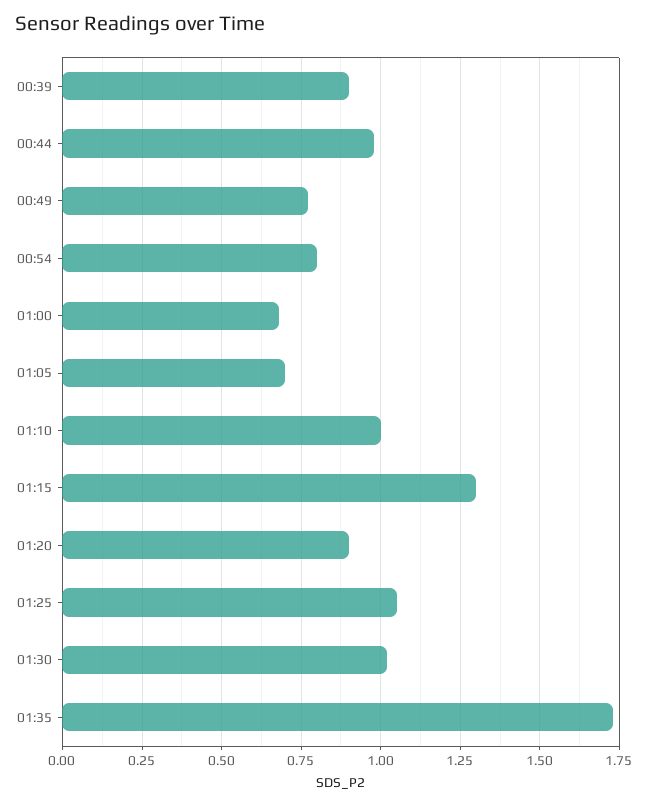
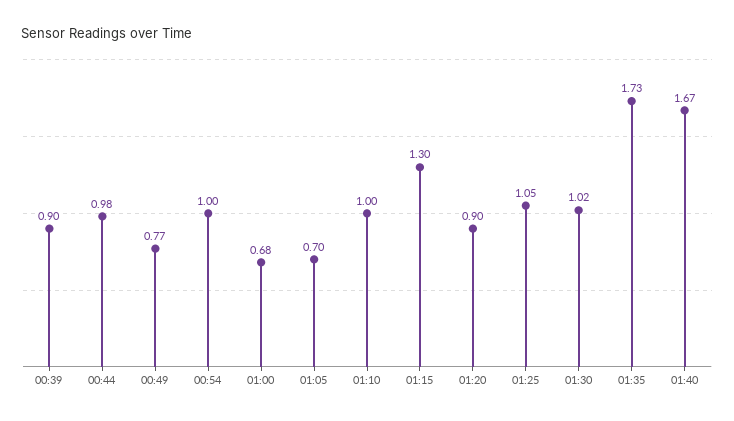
00:54: 0.8 -> 1
01:40: none -> 1.67

